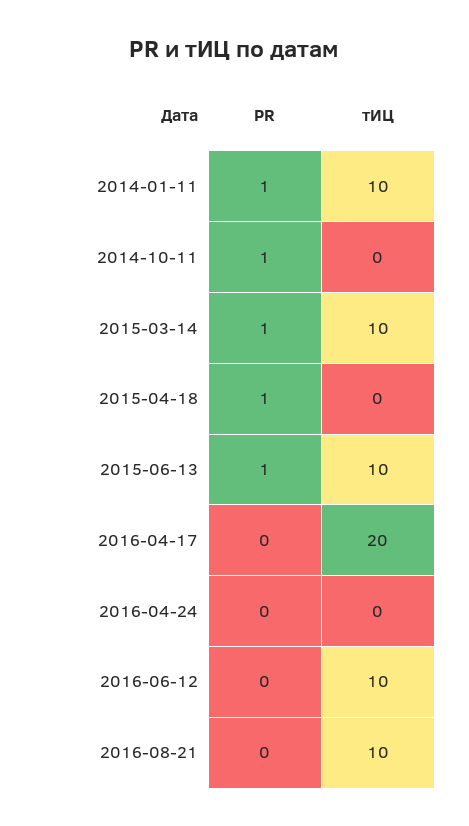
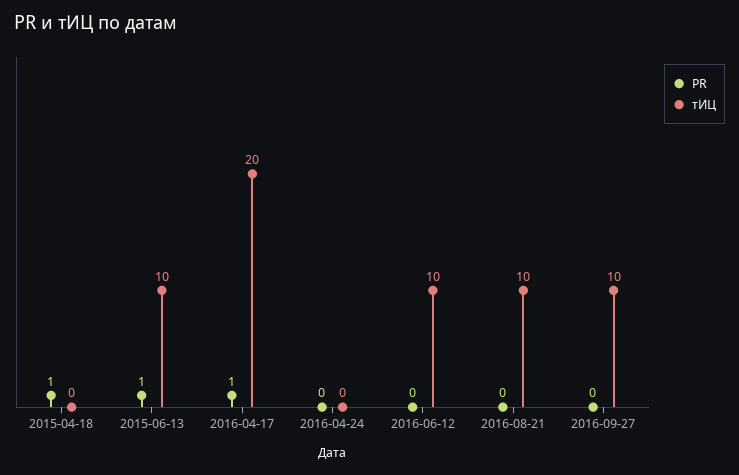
PR, 2014-01-11: 1 -> none
тИЦ, 2014-01-11: 10 -> none
PR, 2014-10-11: 1 -> none
тИЦ, 2014-10-11: 0 -> none
PR, 2015-03-14: 1 -> none
тИЦ, 2015-03-14: 10 -> none
PR, 2016-04-17: 0 -> 1
PR, 2016-09-27: none -> 0
тИЦ, 2016-09-27: none -> 10

